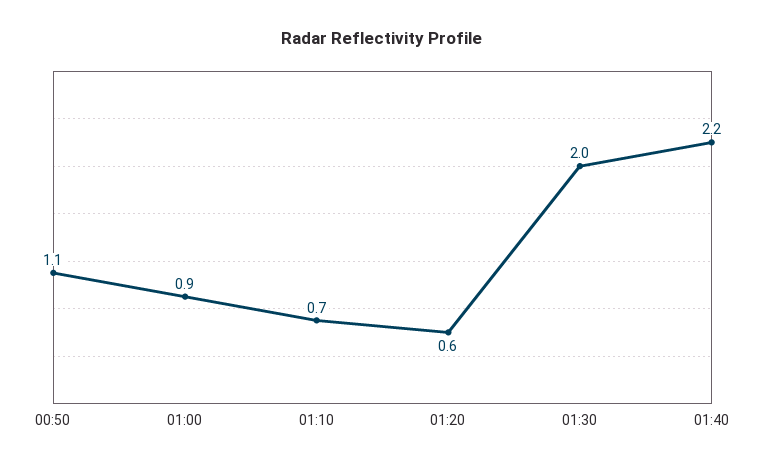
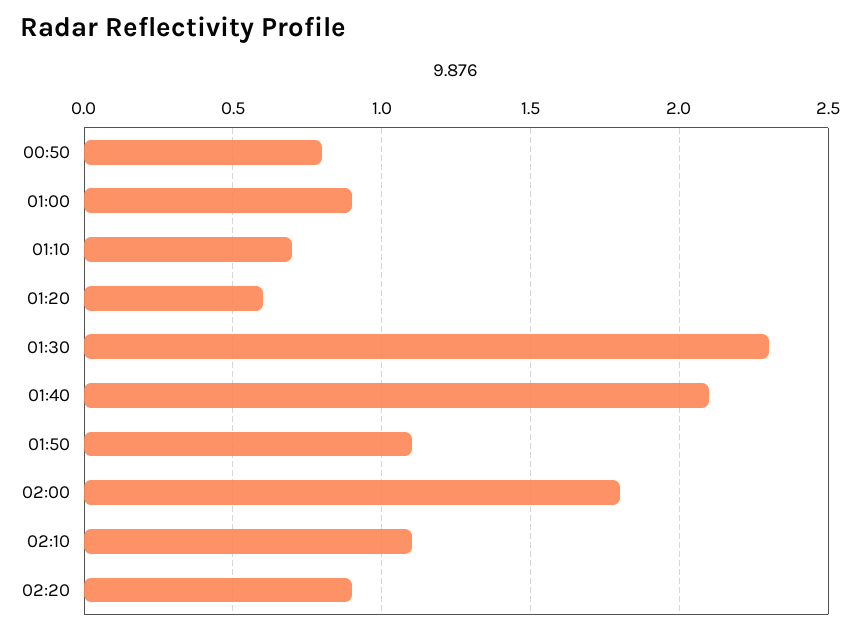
00:50: 1.1 -> 0.8
01:30: 2 -> 2.3
01:40: 2.2 -> 2.1
01:50: none -> 1.1
02:00: none -> 1.8
02:10: none -> 1.1
02:20: none -> 0.9

